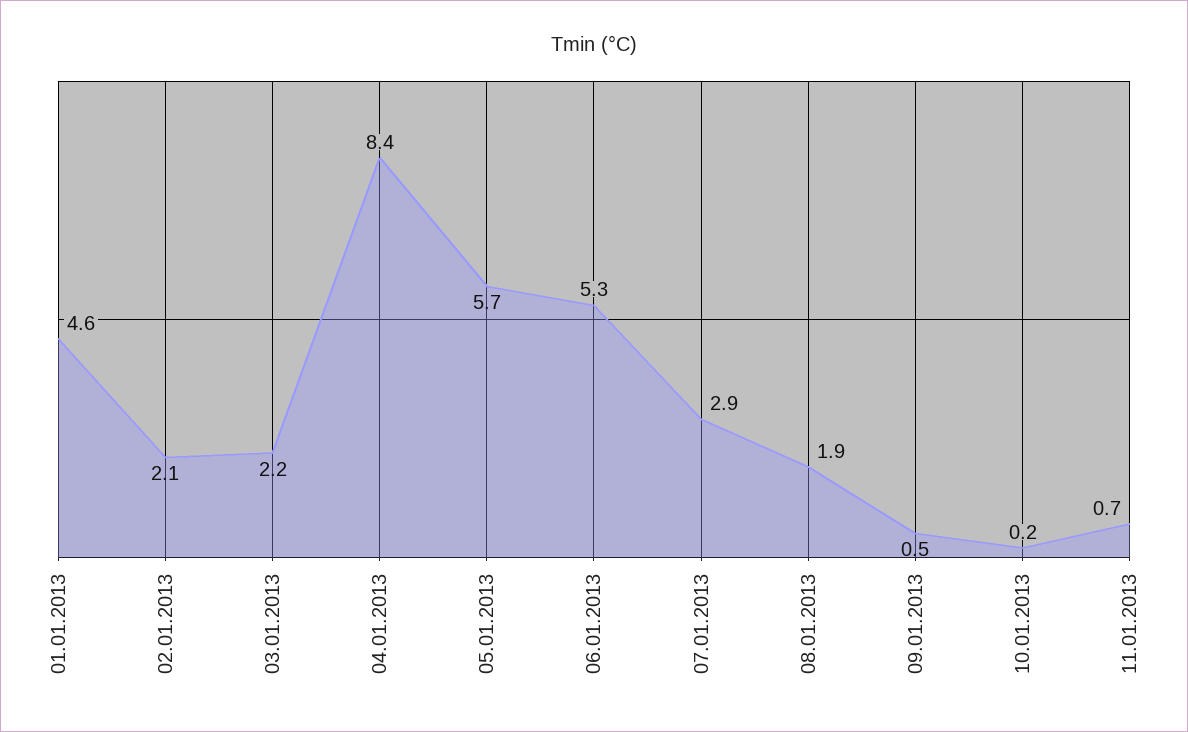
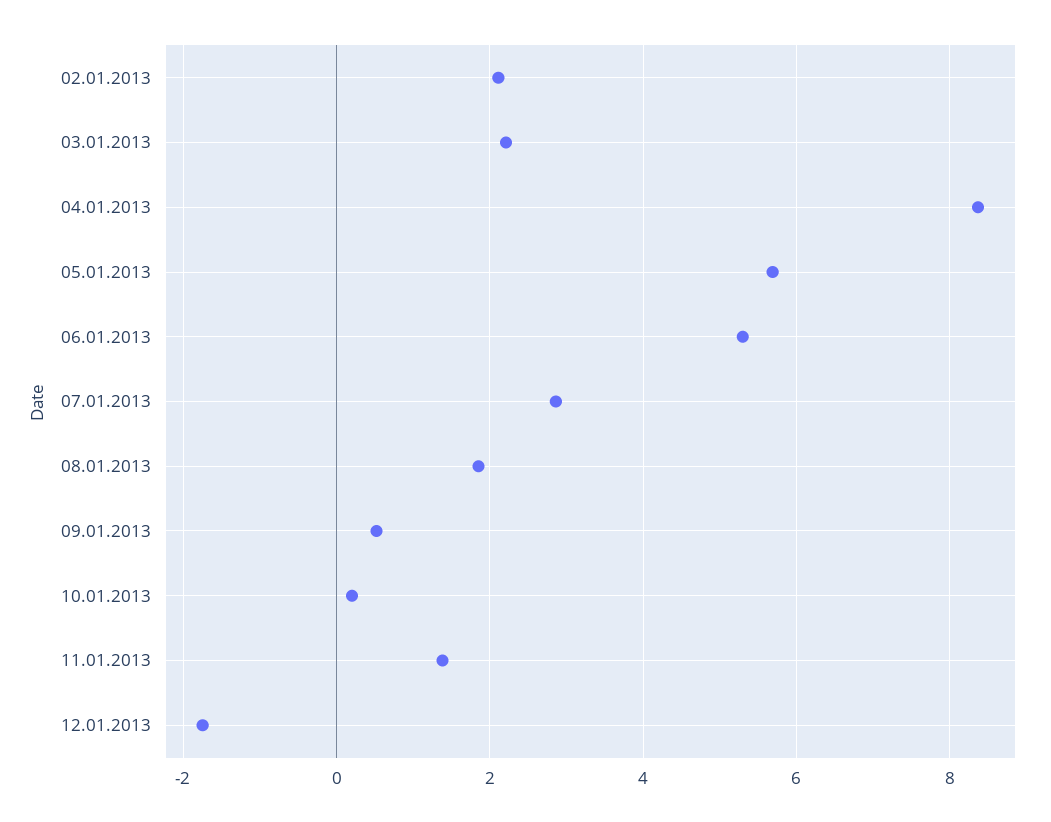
01.01.2013: 4.6 -> none
11.01.2013: 0.7 -> 1.4
12.01.2013: none -> -1.8

